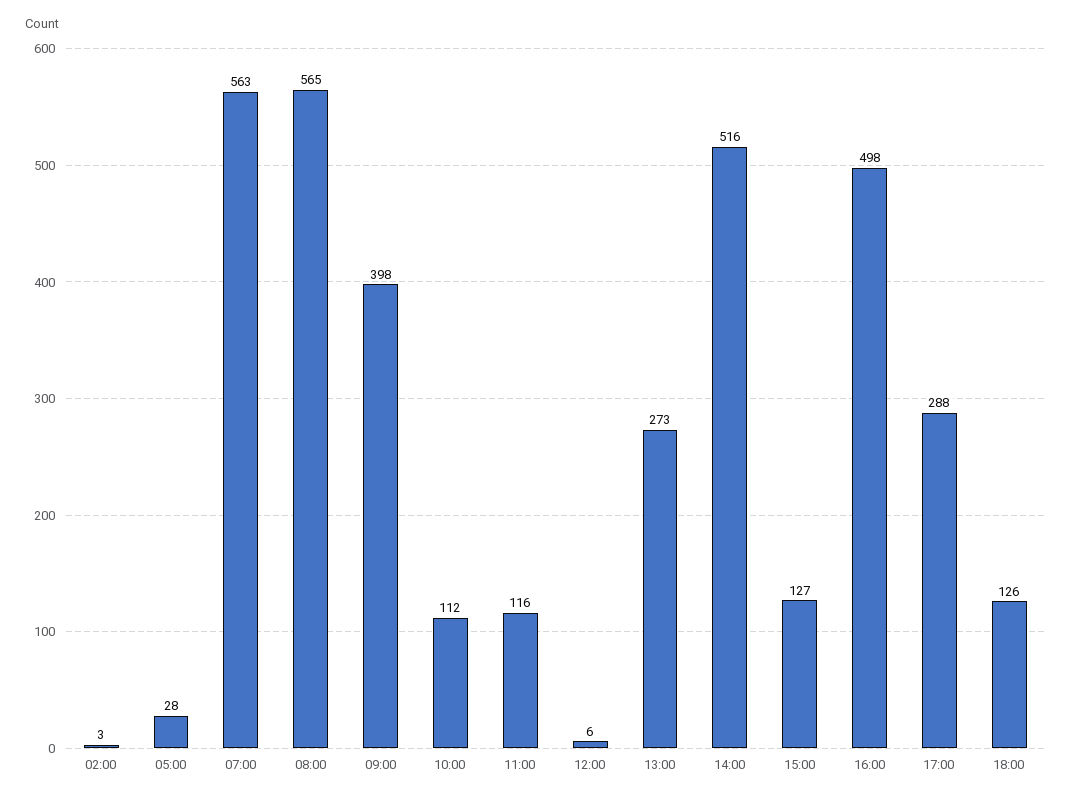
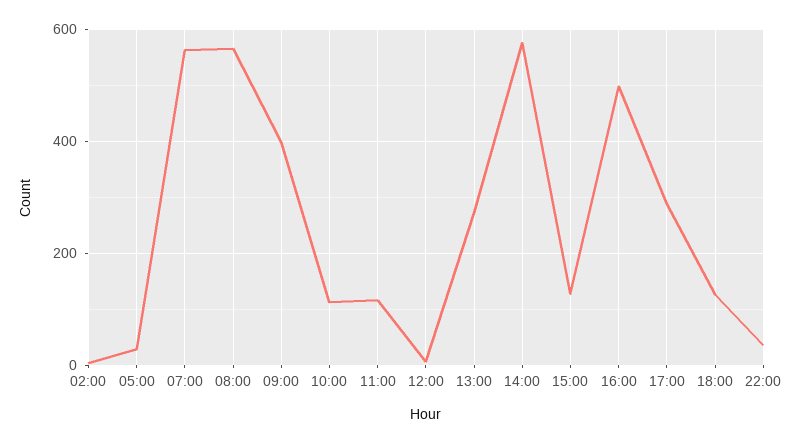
14:00: 516 -> 580
22:00: none -> 40

